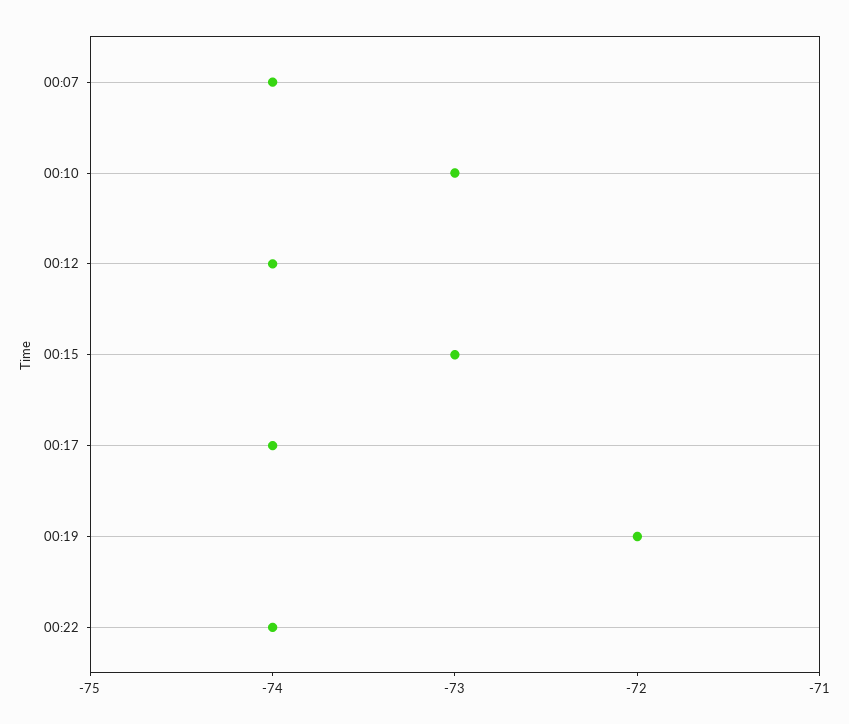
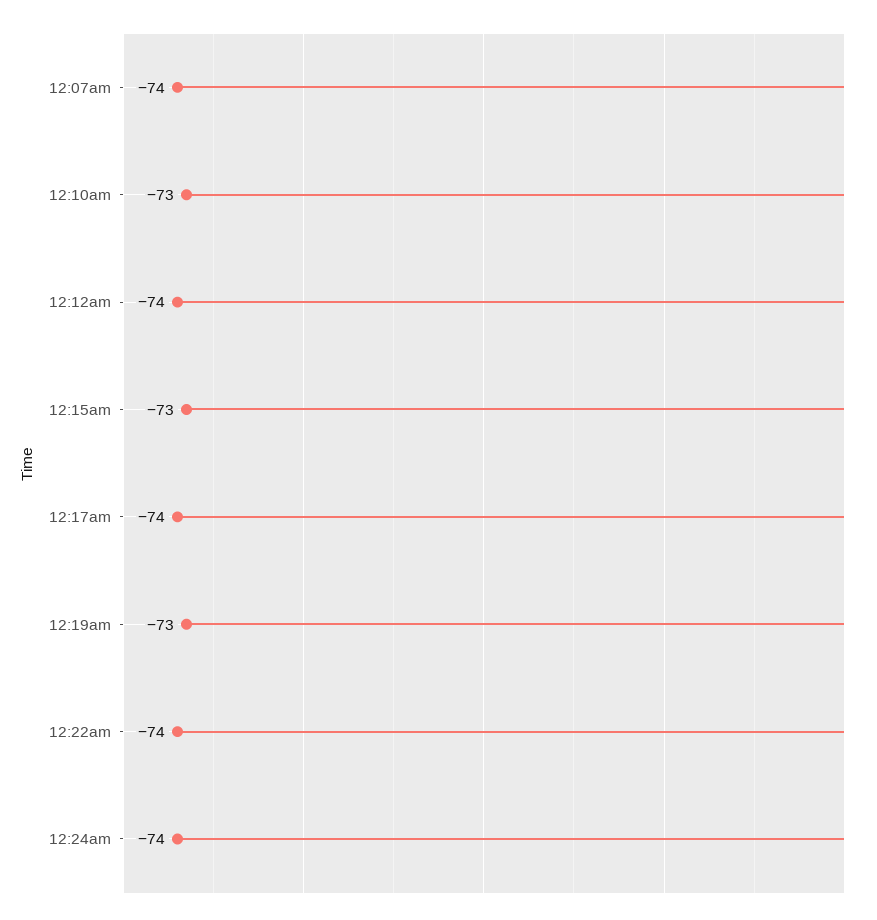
00:19: -72 -> -73
12:24am: none -> -74

